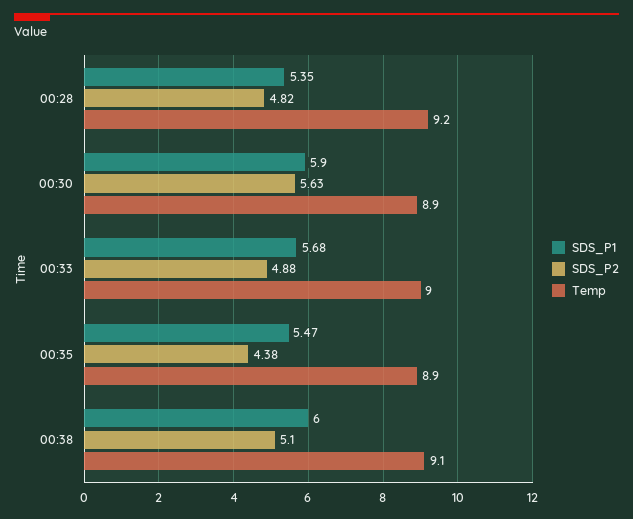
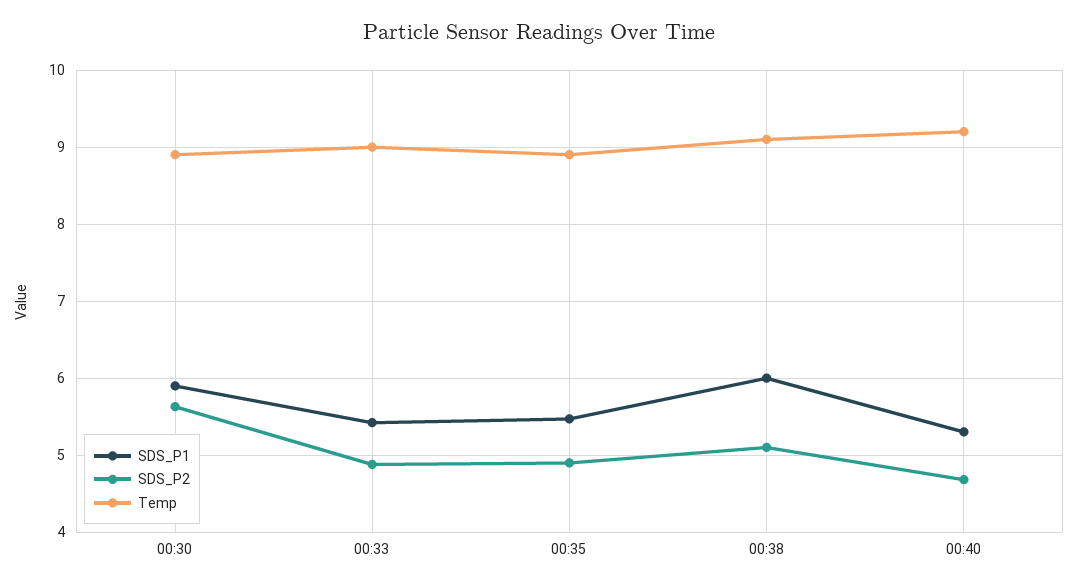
SDS_P1, 00:28: 5.35 -> none
SDS_P2, 00:28: 4.82 -> none
Temp, 00:28: 9.2 -> none
SDS_P1, 00:33: 5.68 -> 5.4
SDS_P2, 00:35: 4.38 -> 4.9
SDS_P1, 00:40: none -> 5.3
SDS_P2, 00:40: none -> 4.7
Temp, 00:40: none -> 9.2

